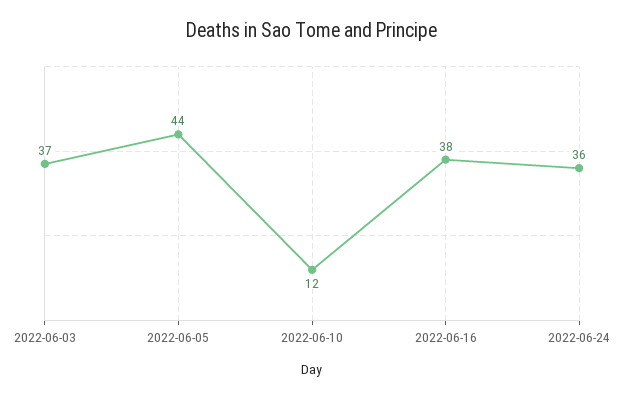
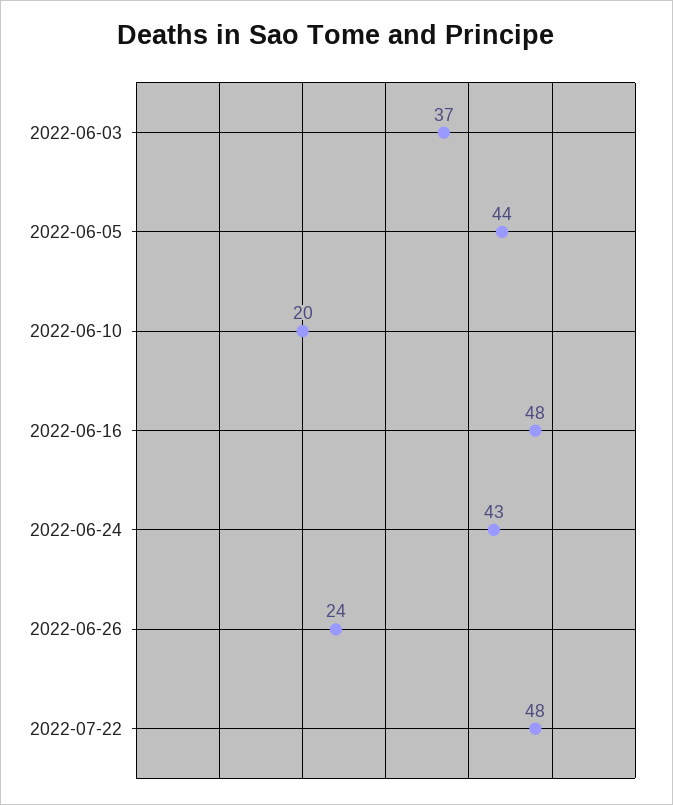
2022-06-10: 12 -> 20
2022-06-16: 38 -> 48
2022-06-24: 36 -> 43
2022-06-26: none -> 24
2022-07-22: none -> 48

